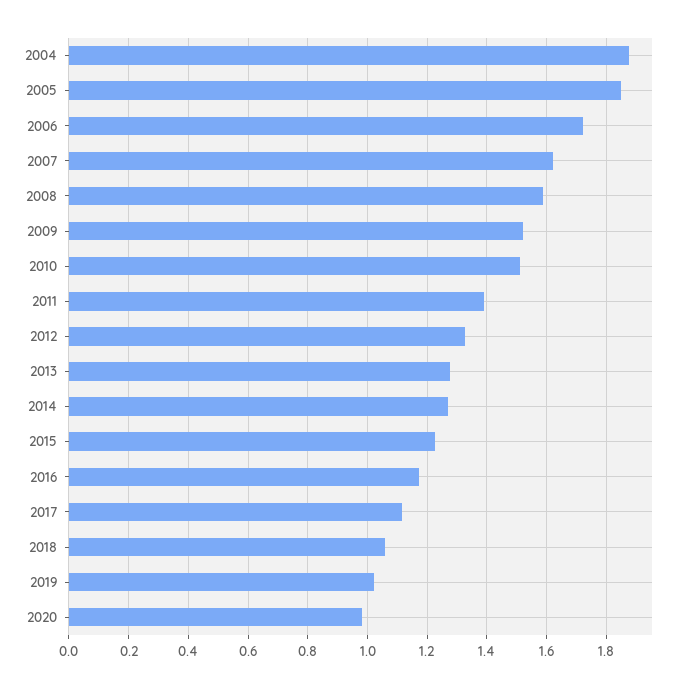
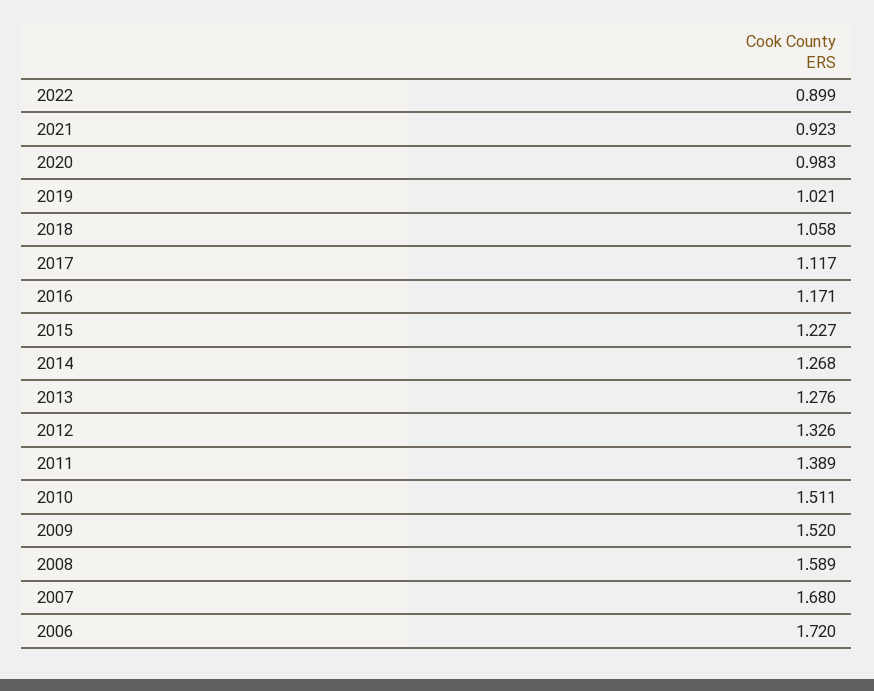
2004: 1.875 -> none
2005: 1.85 -> none
2007: 1.625 -> 1.68
2022: none -> 0.899
2021: none -> 0.923

